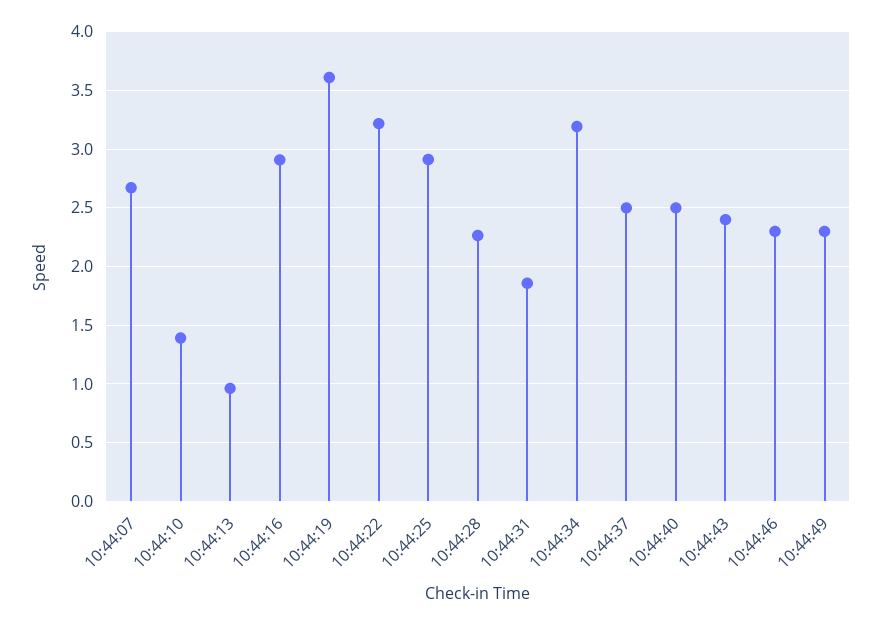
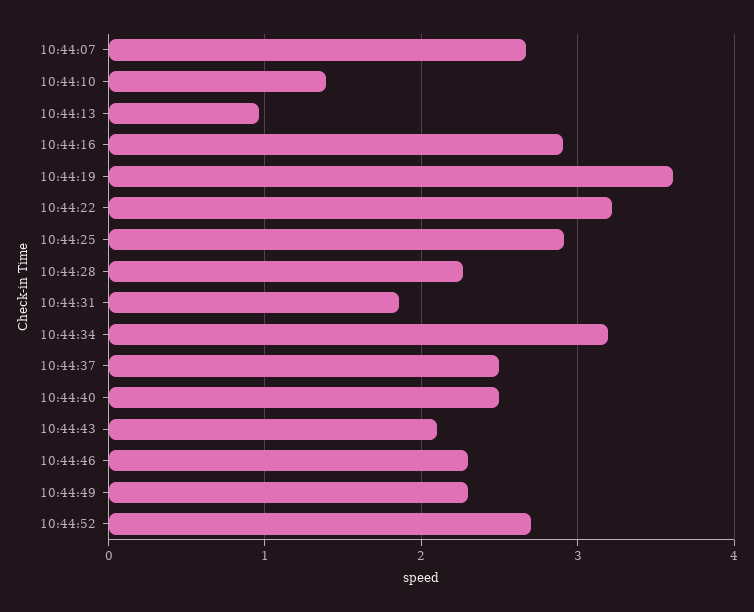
10:44:43: 2.4 -> 2.1
10:44:52: none -> 2.7

